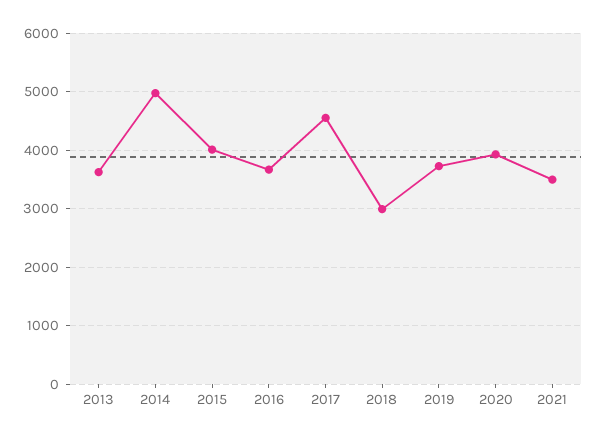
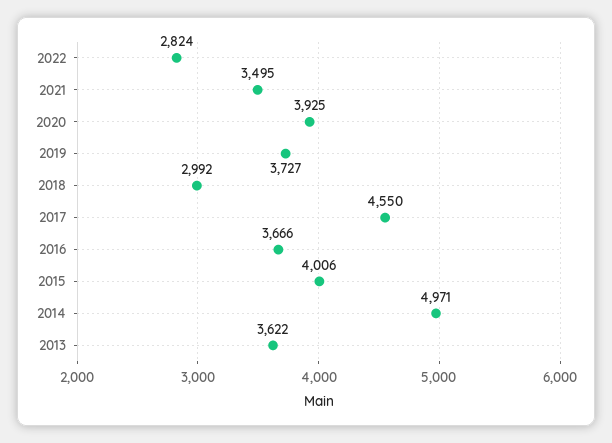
2022: none -> 2824

